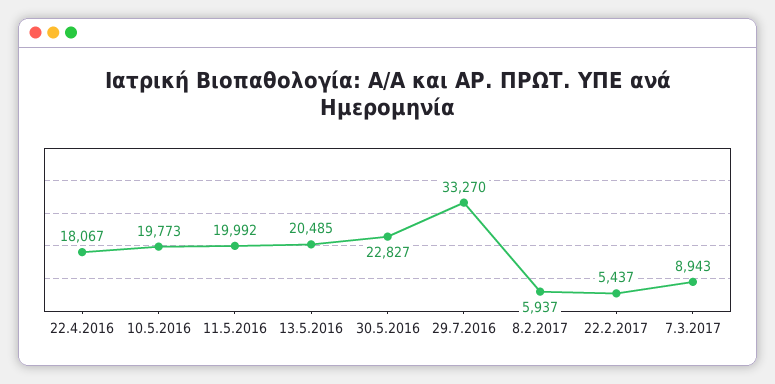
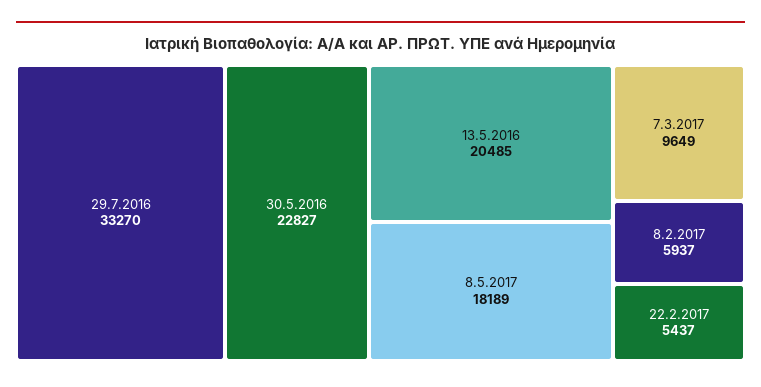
22.4.2016: 18067 -> none
10.5.2016: 19773 -> none
11.5.2016: 19992 -> none
7.3.2017: 8943 -> 9649
8.5.2017: none -> 18189

